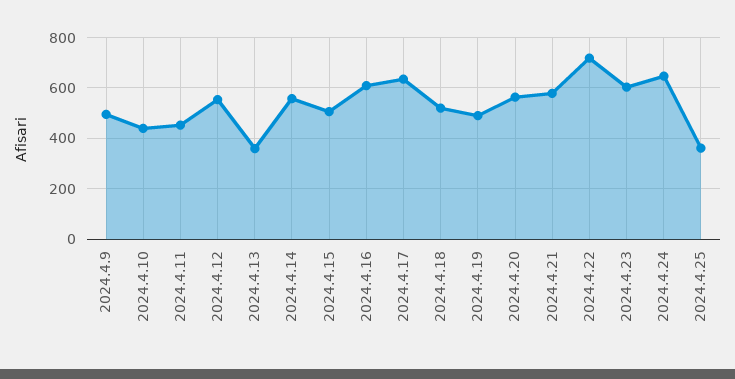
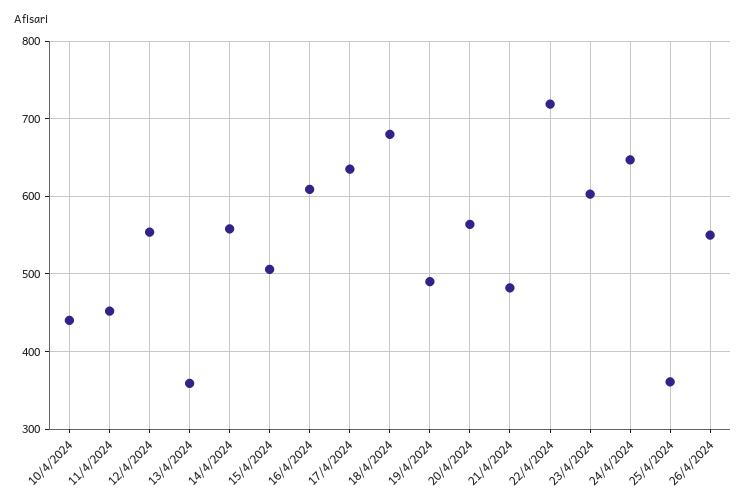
2024.4.9: 500 -> none
2024.4.18: 525 -> 680
2024.4.21: 575 -> 480
26/4/2024: none -> 550

